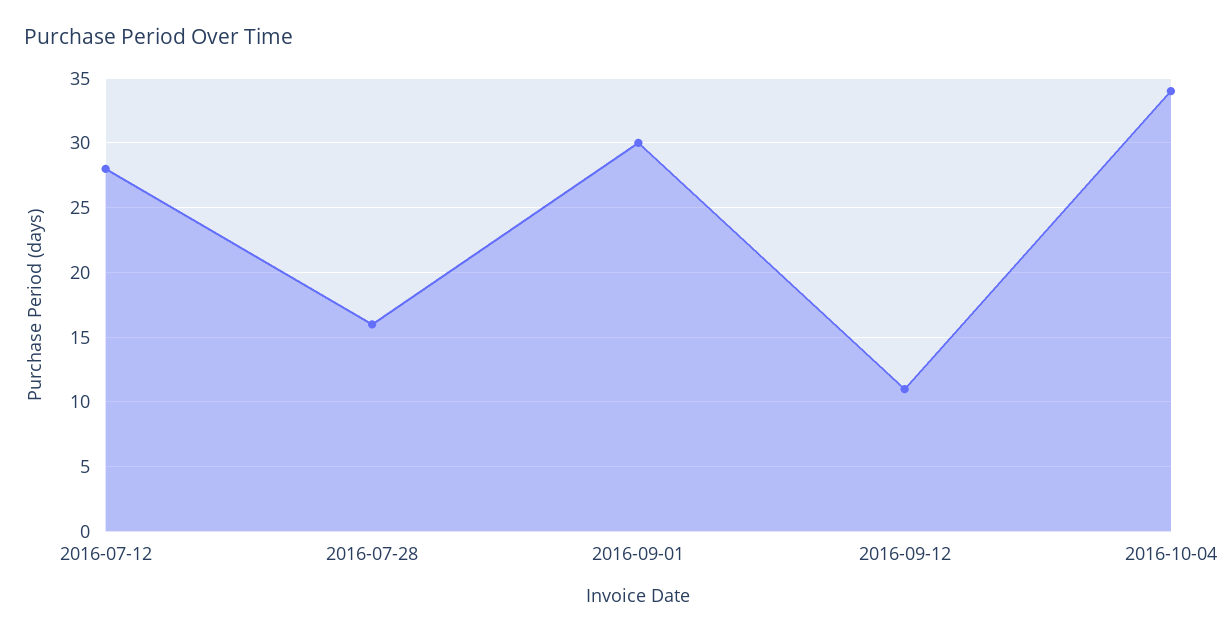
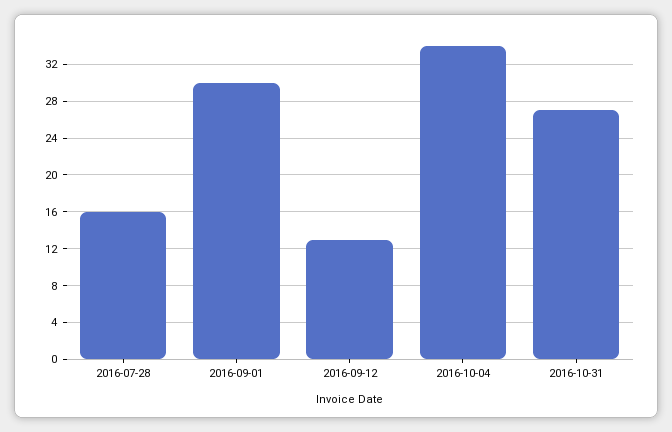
2016-07-12: 28 -> none
2016-09-12: 11 -> 13
2016-10-31: none -> 27

